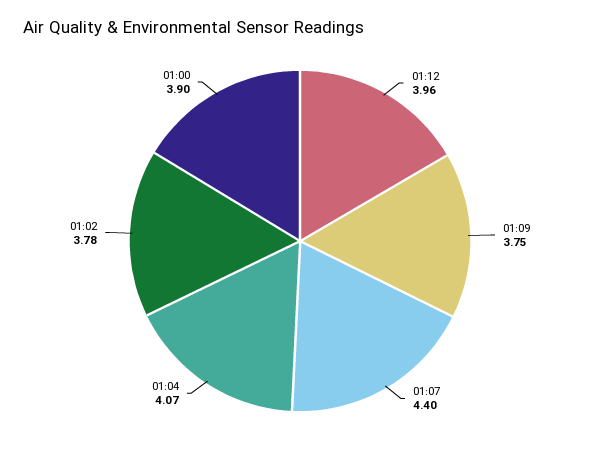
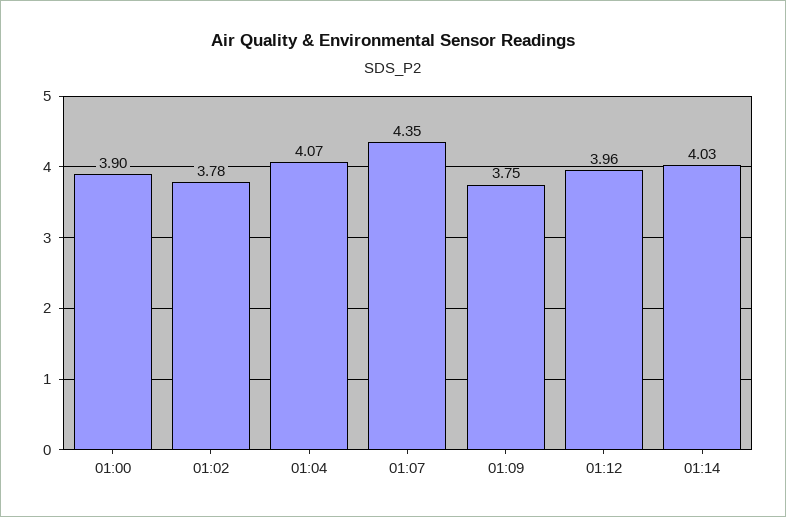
01:07: 4.4 -> 4.35
01:14: none -> 4.03

